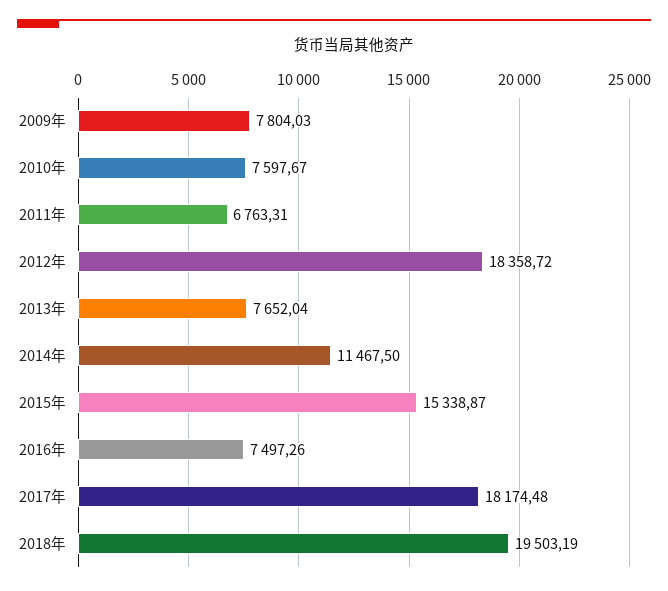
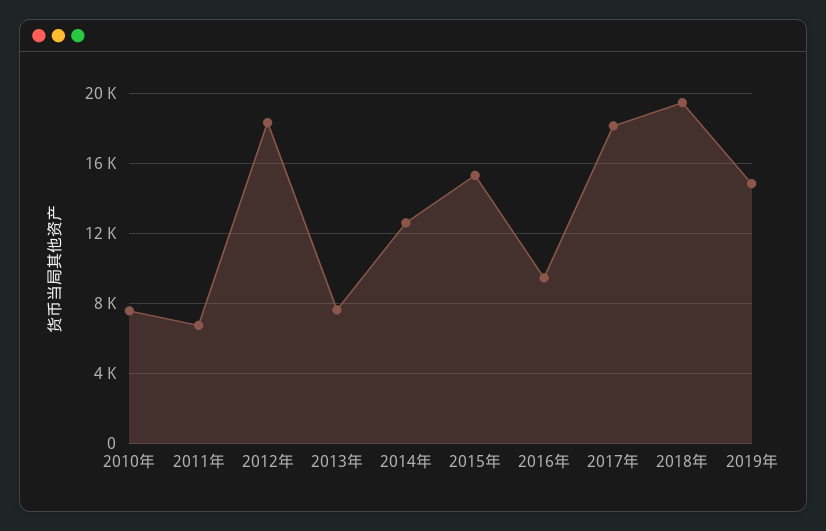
2009年: 7804.03 -> none
2014年: 11467.5 -> 12500
2016年: 7497.26 -> 9500
2019年: none -> 15000

